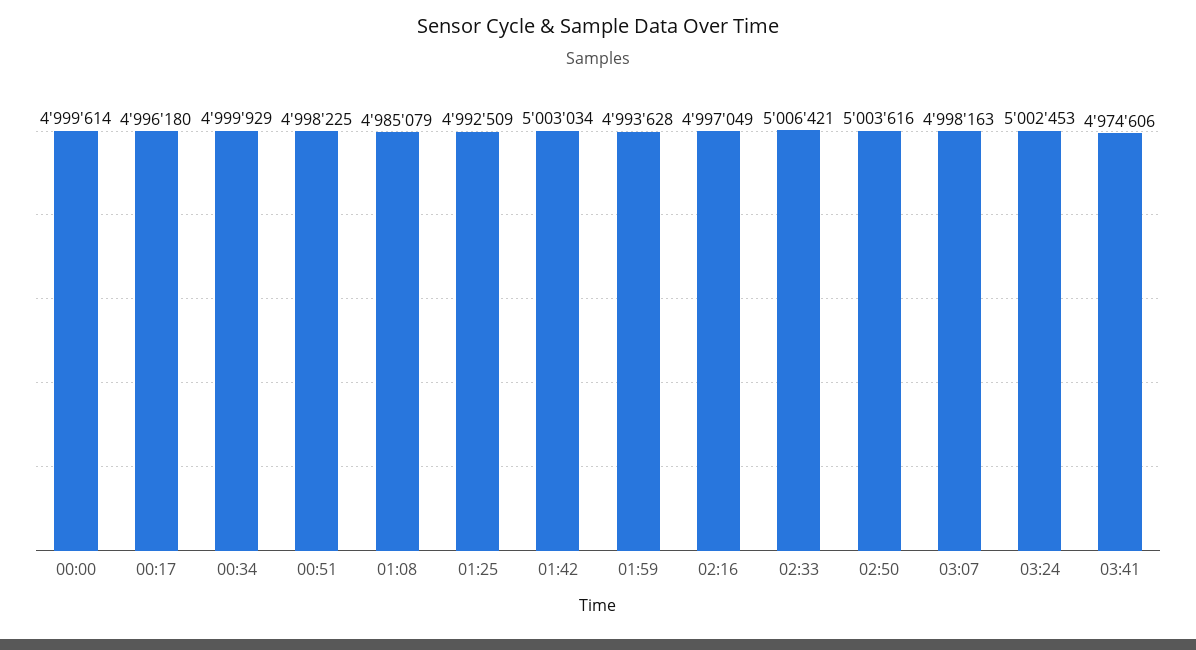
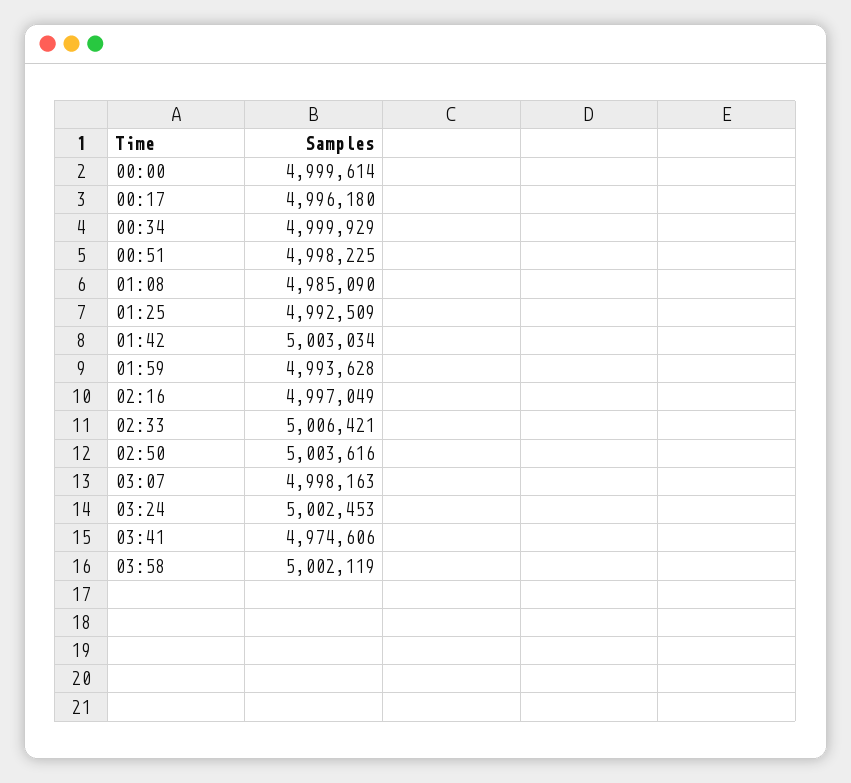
01:08: 4985079 -> 4985090
03:58: none -> 5002119

